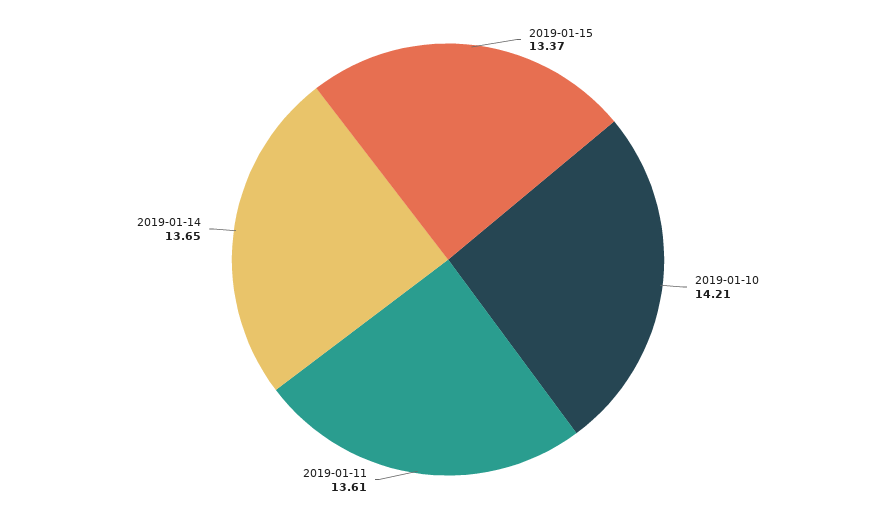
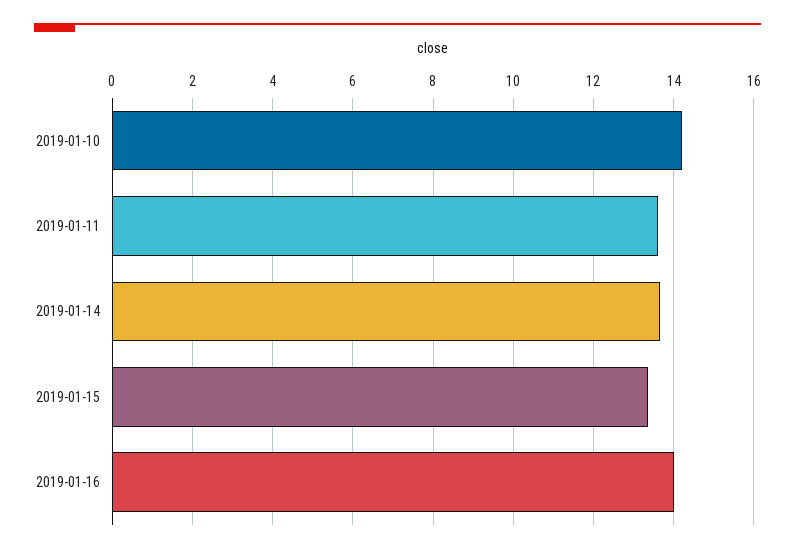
2019-01-16: none -> 14

